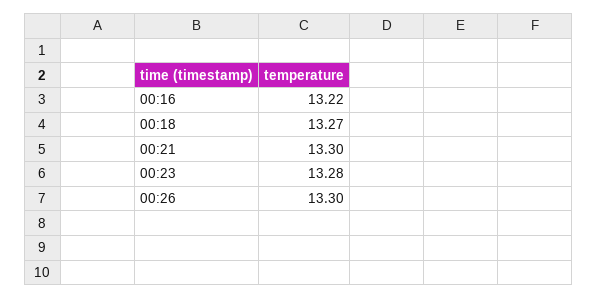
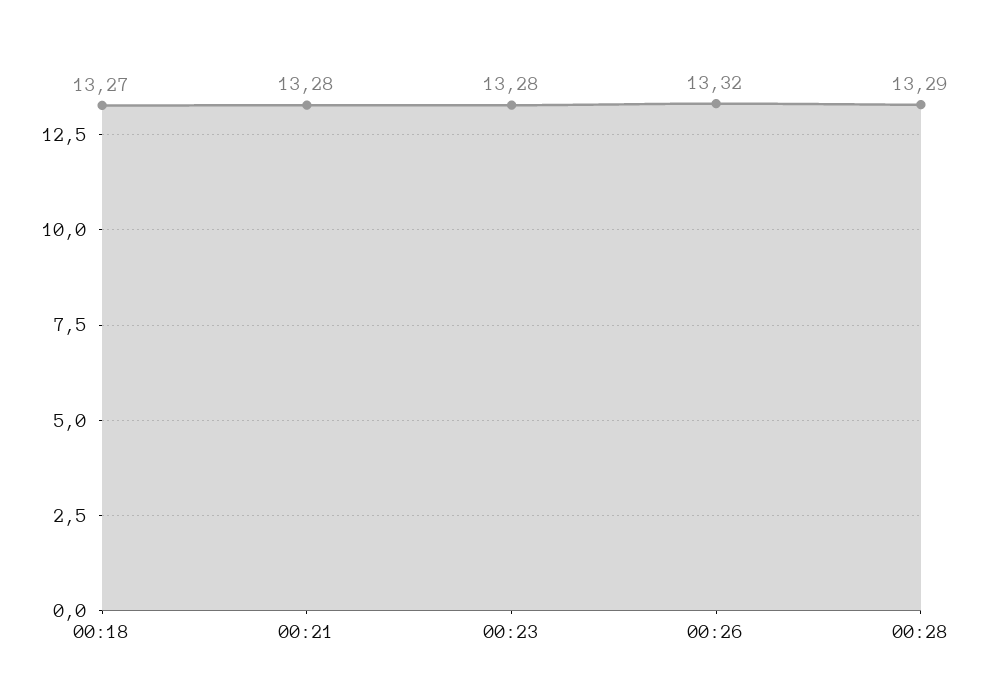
00:16: 13.22 -> none
00:21: 13.3 -> 13.28
00:26: 13.3 -> 13.32
00:28: none -> 13.29

